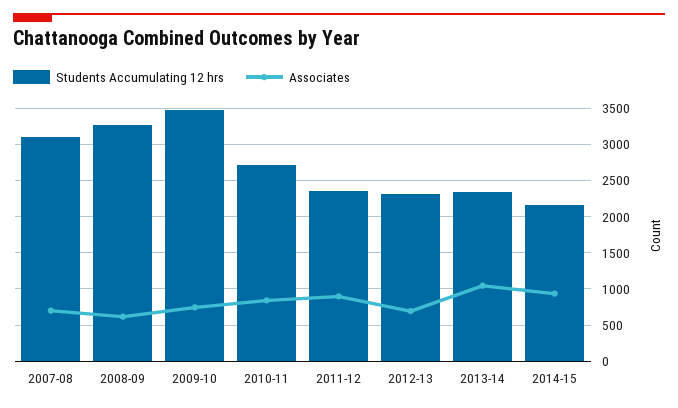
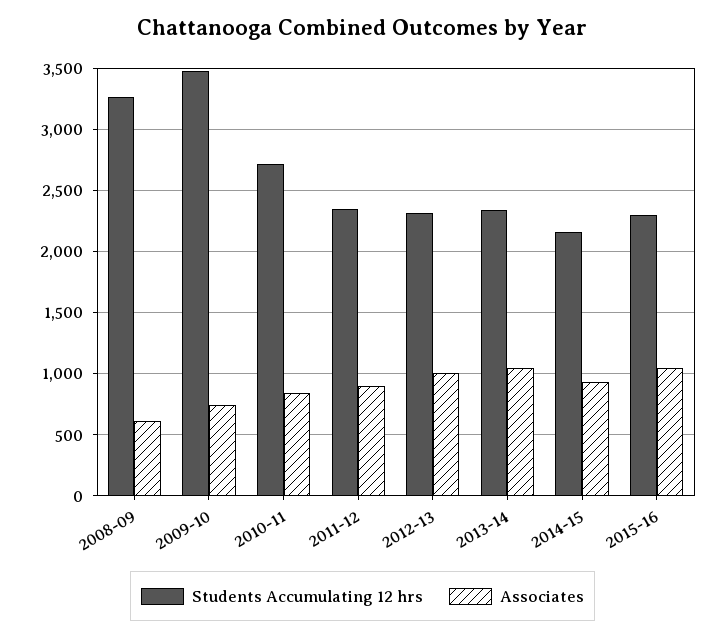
Students Accumulating 12 hrs, 2007-08: 3100 -> none
Associates, 2007-08: 700 -> none
Associates, 2012-13: 700 -> 1000
Students Accumulating 12 hrs, 2015-16: none -> 2300
Associates, 2015-16: none -> 1050

